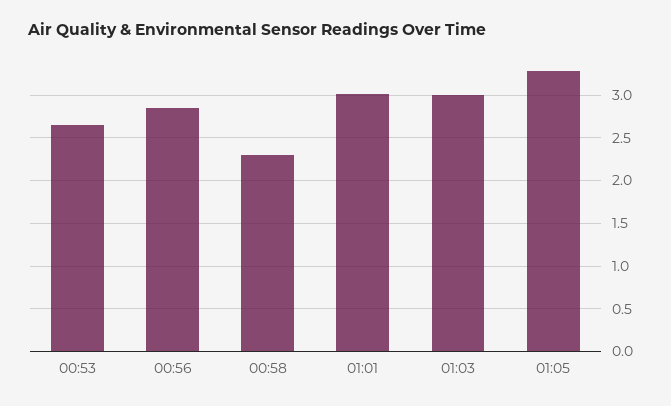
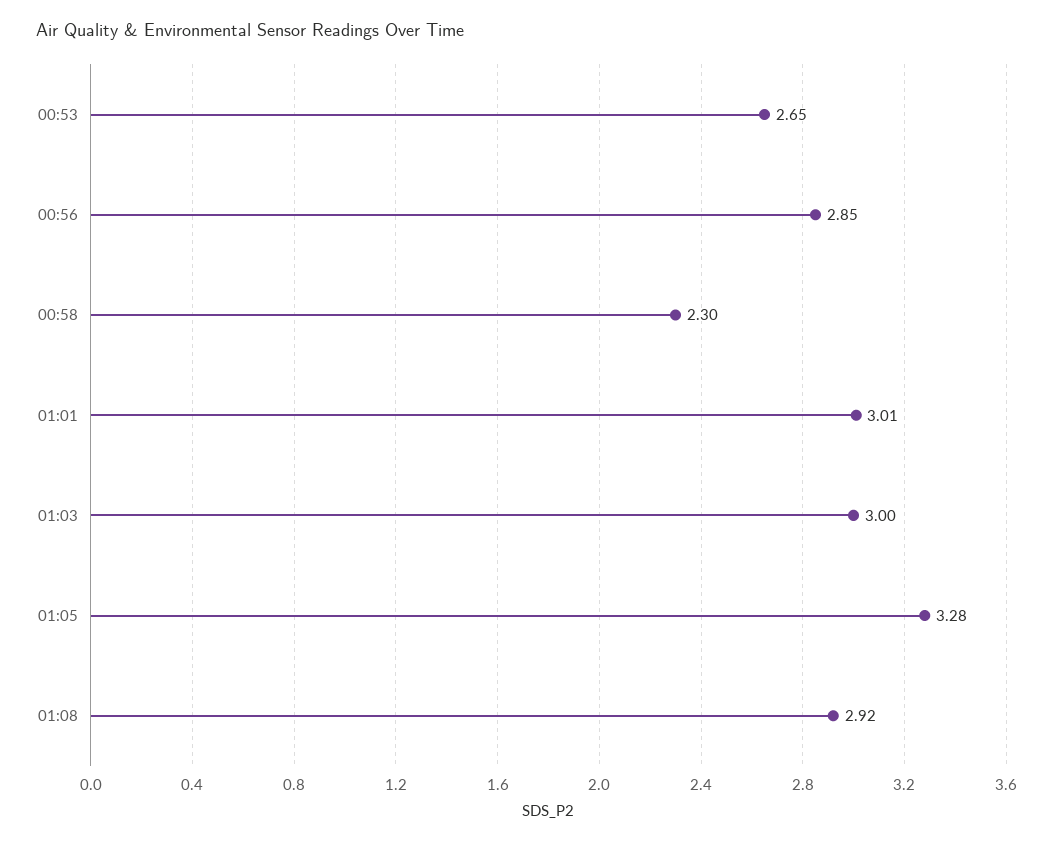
01:08: none -> 2.92

